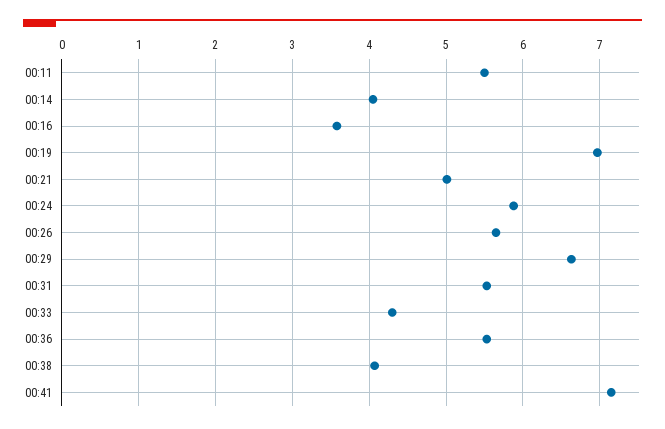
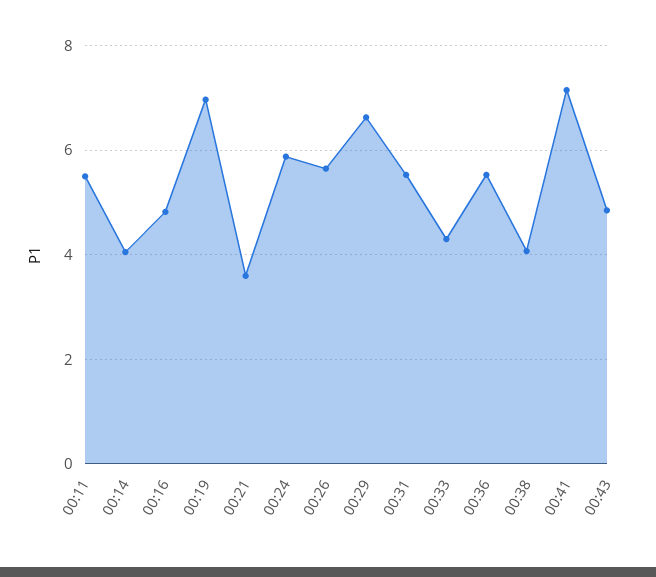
00:16: 3.6 -> 4.8
00:21: 5 -> 3.6
00:43: none -> 4.8

